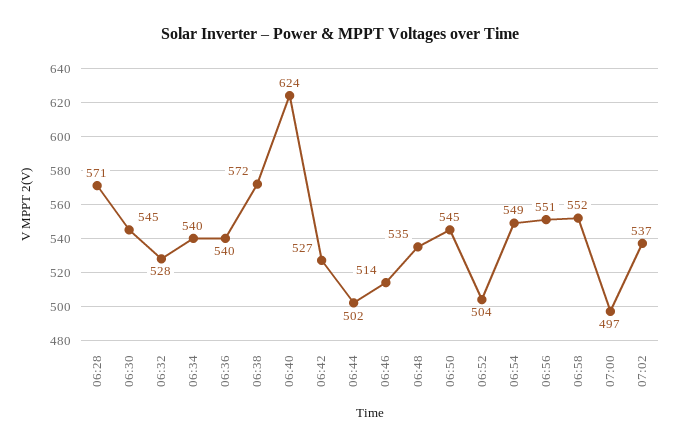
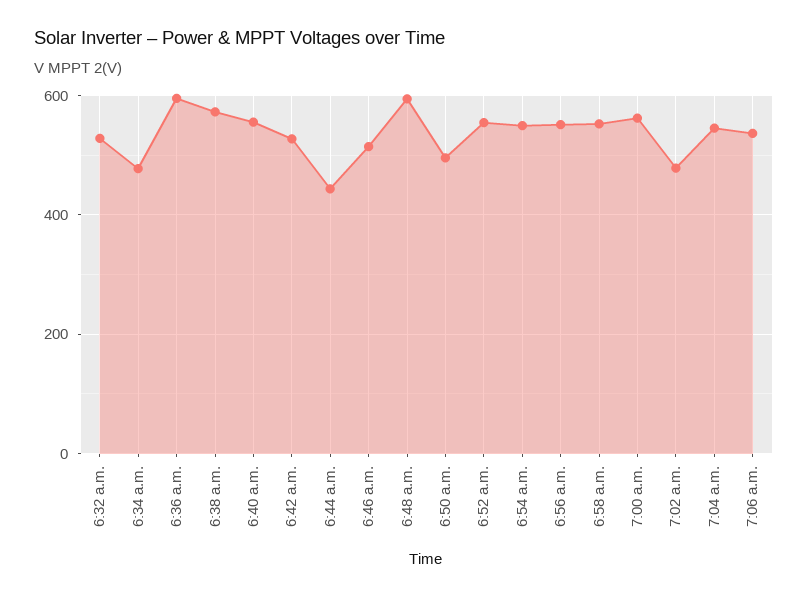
06:28: 571 -> none
06:30: 545 -> none
06:34: 540 -> 480
06:36: 540 -> 600
06:40: 624 -> 560
06:44: 502 -> 440
06:48: 535 -> 600
06:50: 545 -> 500
06:52: 504 -> 560
07:00: 497 -> 560
07:02: 537 -> 480
7:04 a.m.: none -> 540
7:06 a.m.: none -> 540

